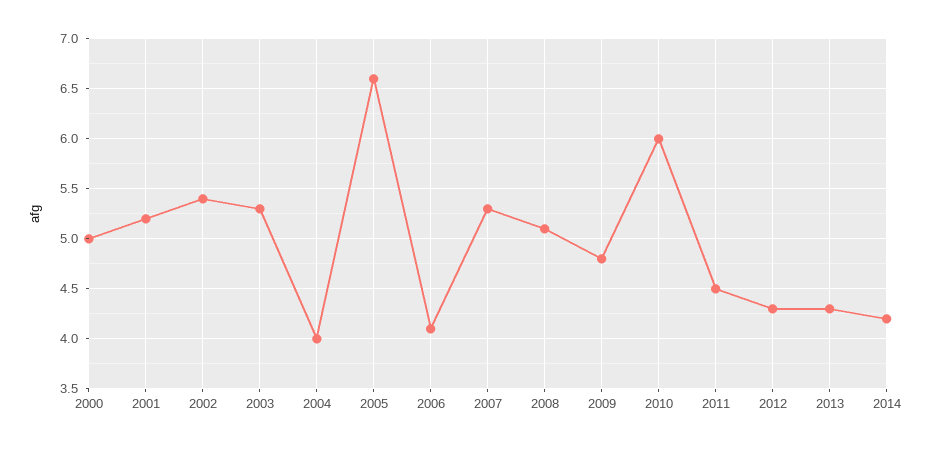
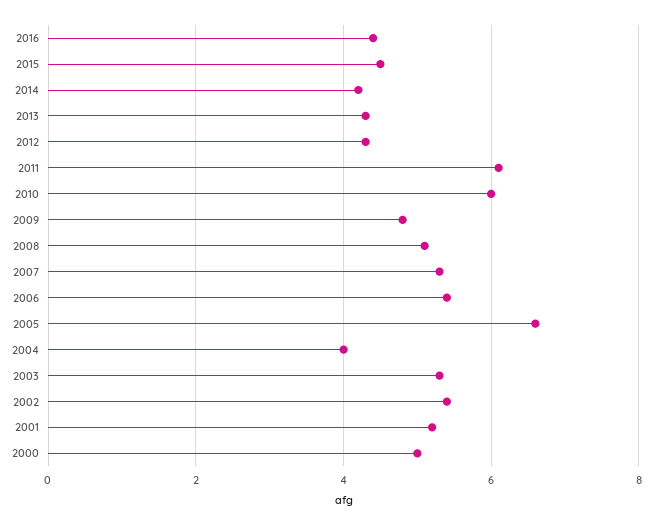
2006: 4.1 -> 5.5
2011: 4.5 -> 6
2016: none -> 4.5
2015: none -> 4.5

